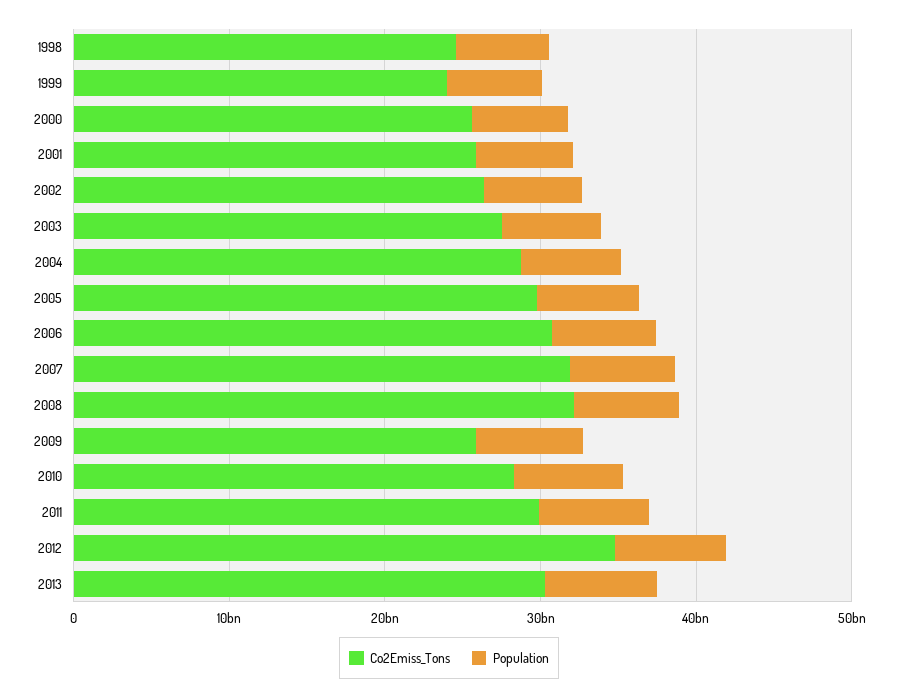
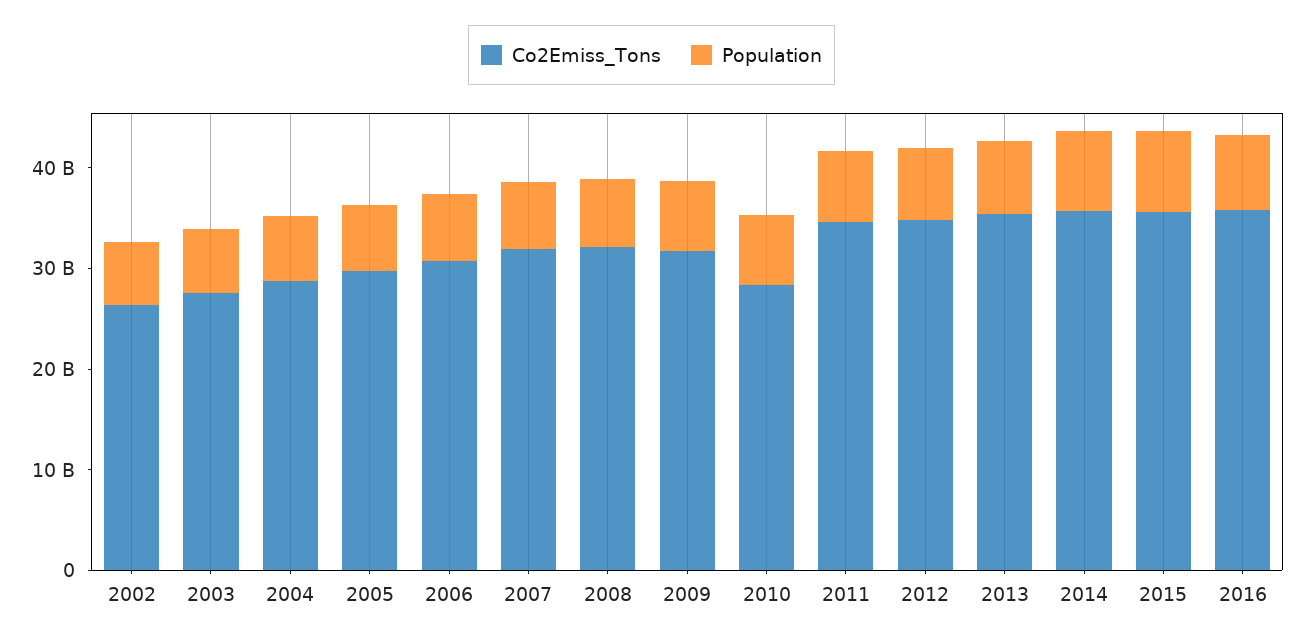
Co2Emiss_Tons, 1998: 24000000000 -> none
Population, 1998: 6000000000 -> none
Co2Emiss_Tons, 1999: 24000000000 -> none
Population, 1999: 6000000000 -> none
Co2Emiss_Tons, 2000: 26000000000 -> none
Population, 2000: 6000000000 -> none
Co2Emiss_Tons, 2001: 26000000000 -> none
Population, 2001: 6000000000 -> none
Co2Emiss_Tons, 2009: 26000000000 -> 32000000000
Co2Emiss_Tons, 2011: 30000000000 -> 34000000000
Co2Emiss_Tons, 2013: 30000000000 -> 36000000000
Co2Emiss_Tons, 2014: none -> 36000000000
Population, 2014: none -> 8000000000
Co2Emiss_Tons, 2015: none -> 36000000000
Population, 2015: none -> 8000000000
Co2Emiss_Tons, 2016: none -> 36000000000
Population, 2016: none -> 8000000000

